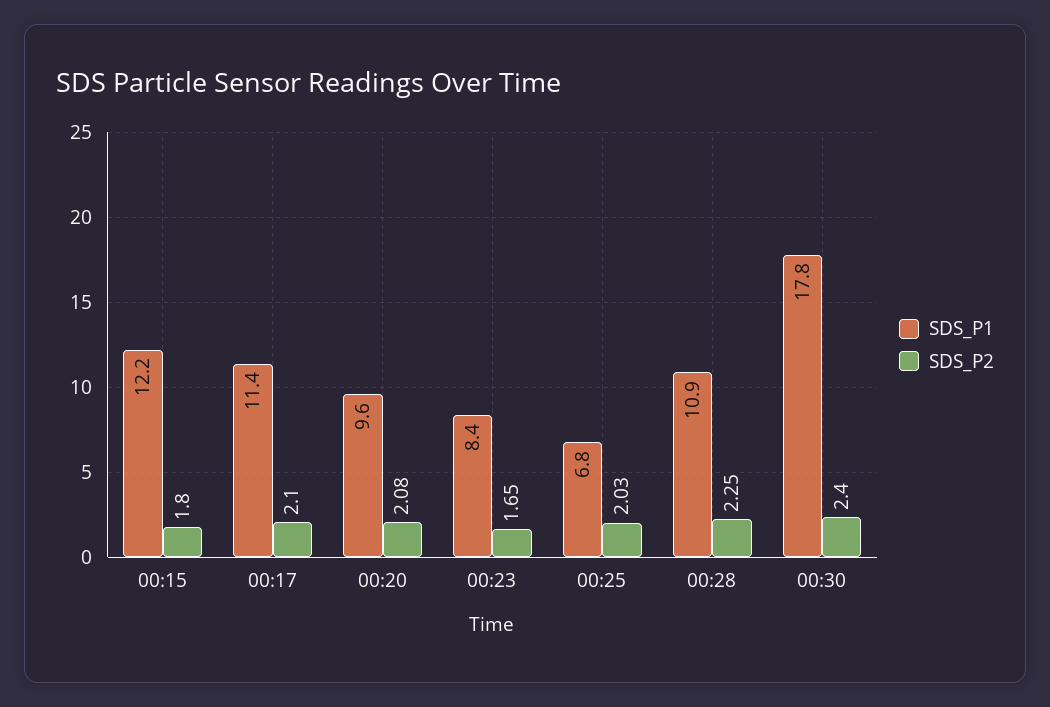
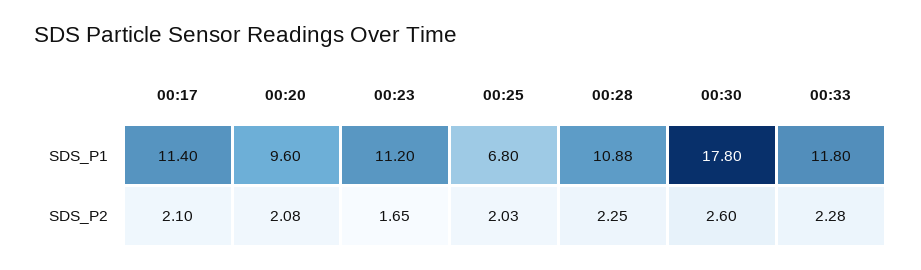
SDS_P1, 00:15: 12.2 -> none
SDS_P2, 00:15: 1.8 -> none
SDS_P1, 00:23: 8.4 -> 11.2
SDS_P2, 00:30: 2.4 -> 2.6
SDS_P1, 00:33: none -> 11.8
SDS_P2, 00:33: none -> 2.28

